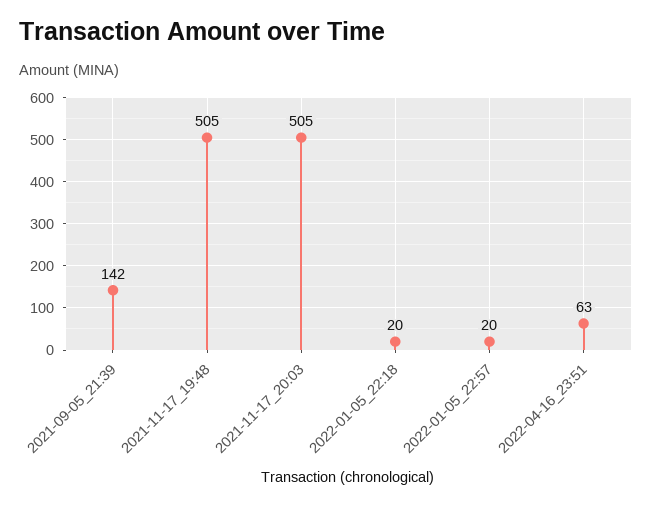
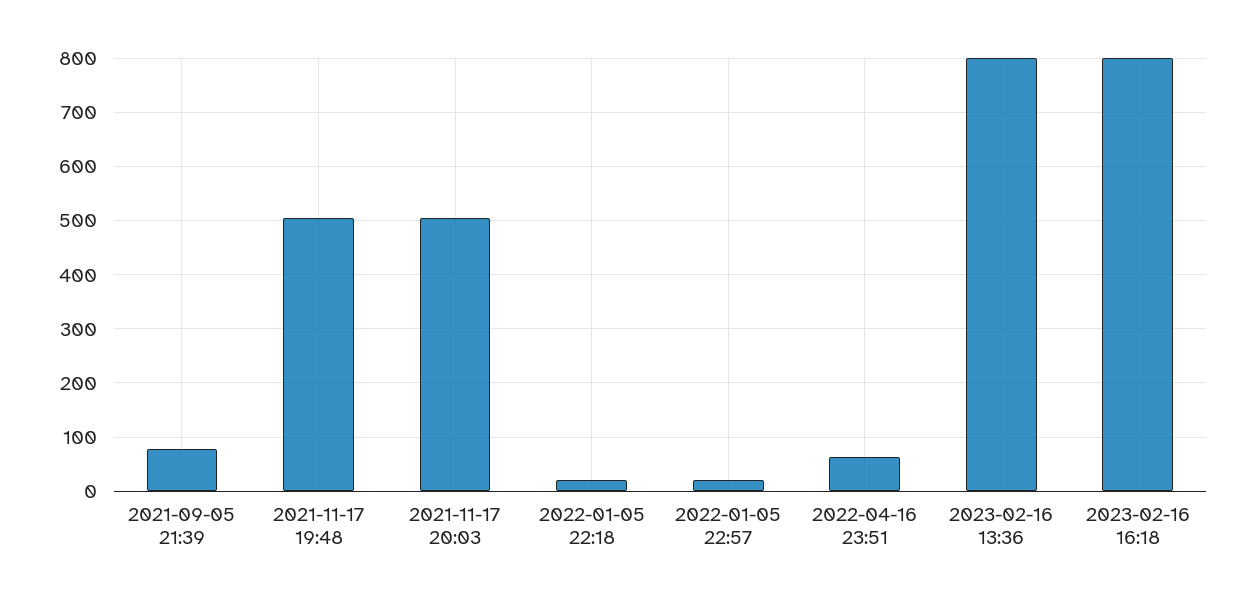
2021-09-05_21:39: 142 -> 80
2023-02-16 13:36: none -> 800
2023-02-16 16:18: none -> 800

